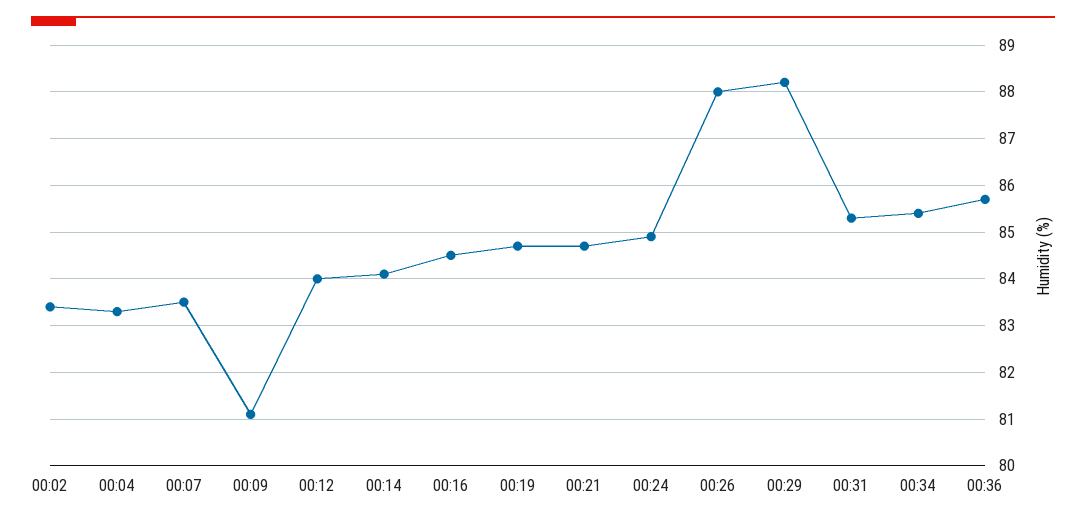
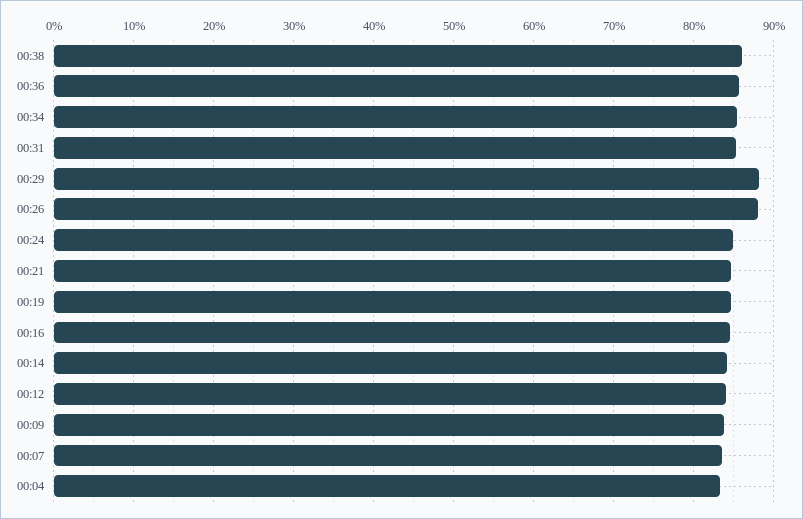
00:02: 83.5 -> none
00:09: 81 -> 84
00:38: none -> 86

